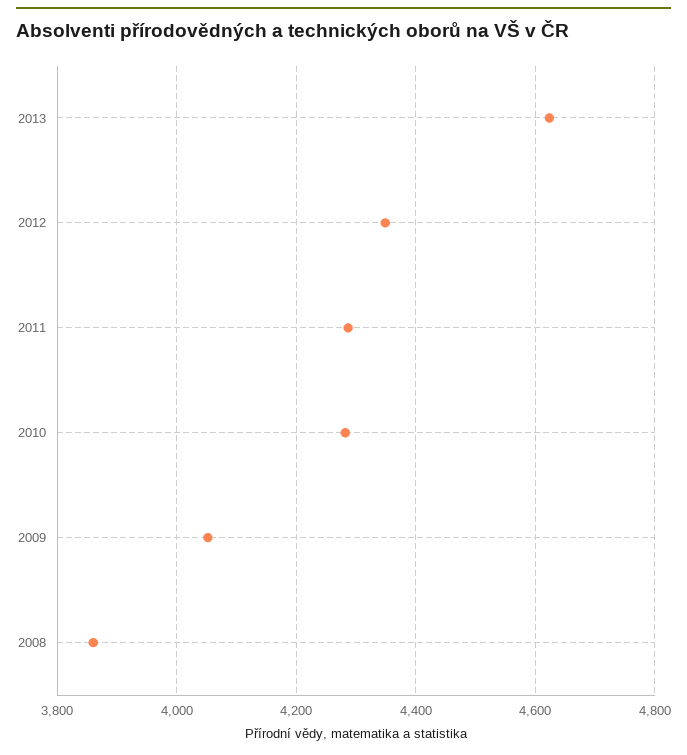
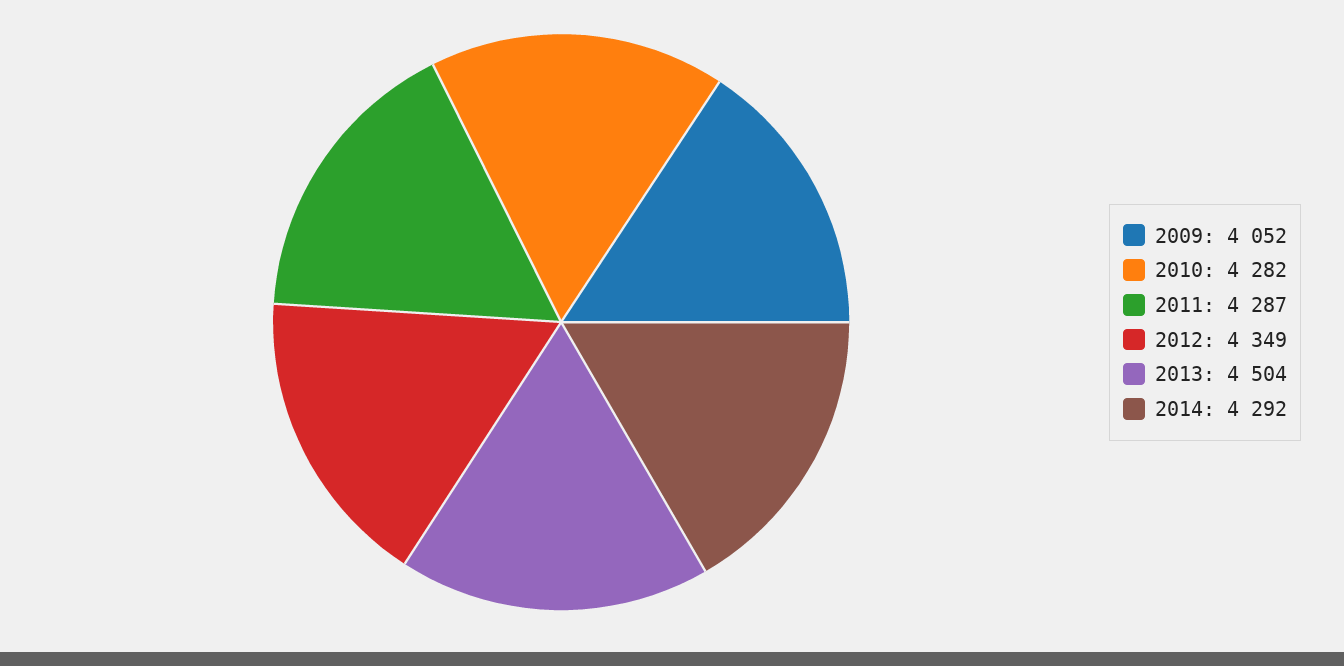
2013: 4620 -> 4504
2008: 3860 -> none
2014: none -> 4292

